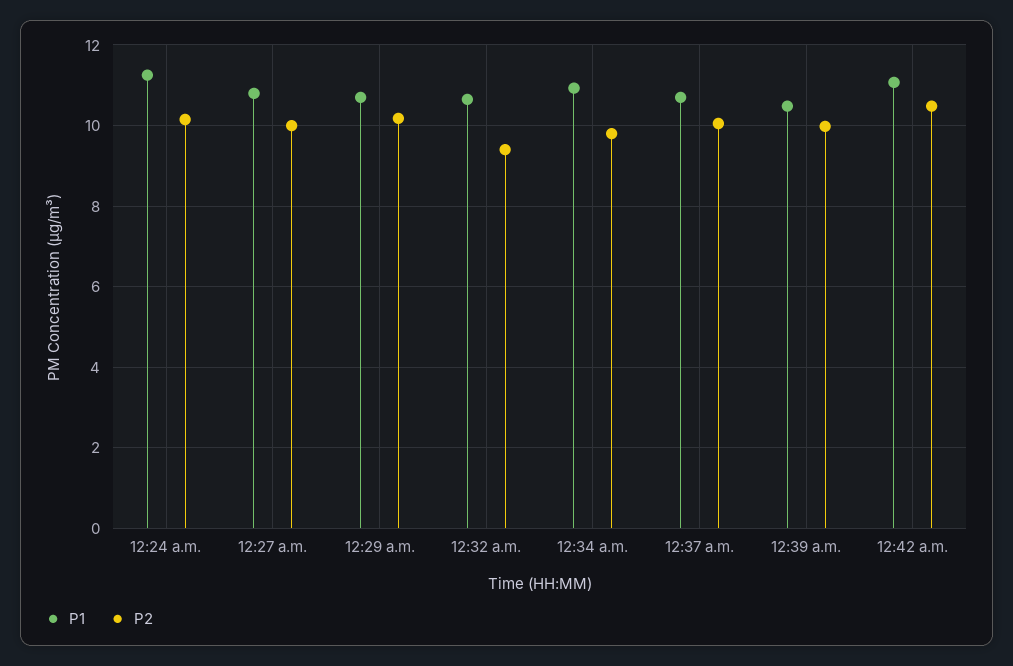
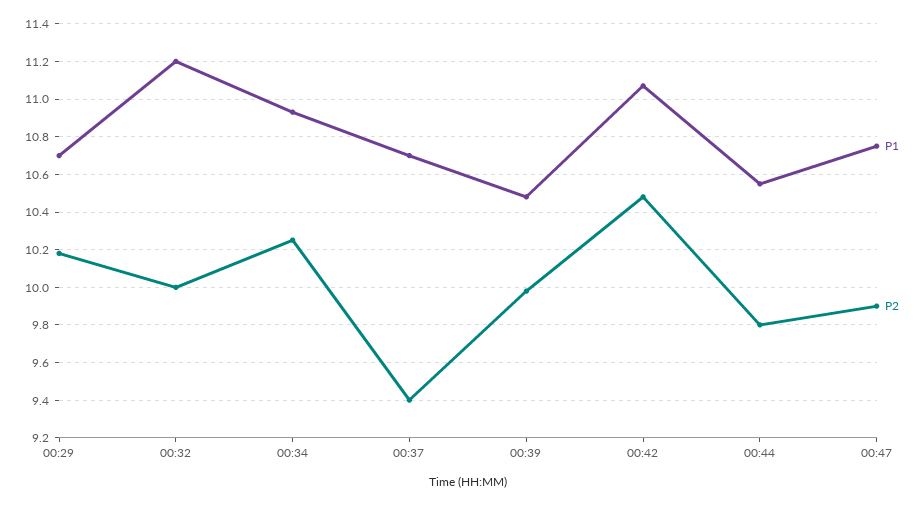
P1, 12:24 a.m.: 11.2 -> none
P2, 12:24 a.m.: 10.2 -> none
P1, 12:27 a.m.: 10.8 -> none
P2, 12:27 a.m.: 10 -> none
P1, 12:32 a.m.: 10.6 -> 11.2
P2, 12:32 a.m.: 9.4 -> 10
P2, 12:34 a.m.: 9.8 -> 10.25
P2, 12:37 a.m.: 10 -> 9.4
P1, 00:44: none -> 10.55
P2, 00:44: none -> 9.8
P1, 00:47: none -> 10.75
P2, 00:47: none -> 9.9

